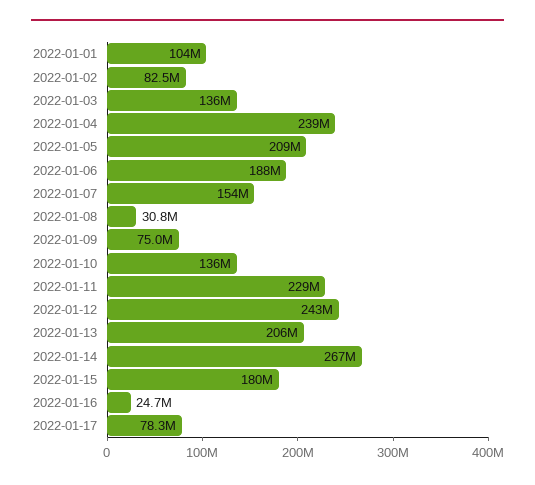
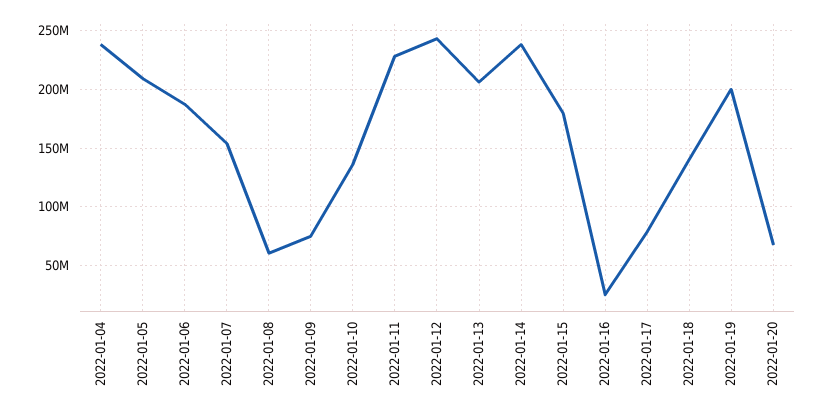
2022-01-01: 104000000 -> none
2022-01-02: 82500000 -> none
2022-01-03: 136000000 -> none
2022-01-08: 30800000 -> 60000000
2022-01-14: 267000000 -> 240000000
2022-01-18: none -> 140000000
2022-01-19: none -> 200000000
2022-01-20: none -> 70000000

